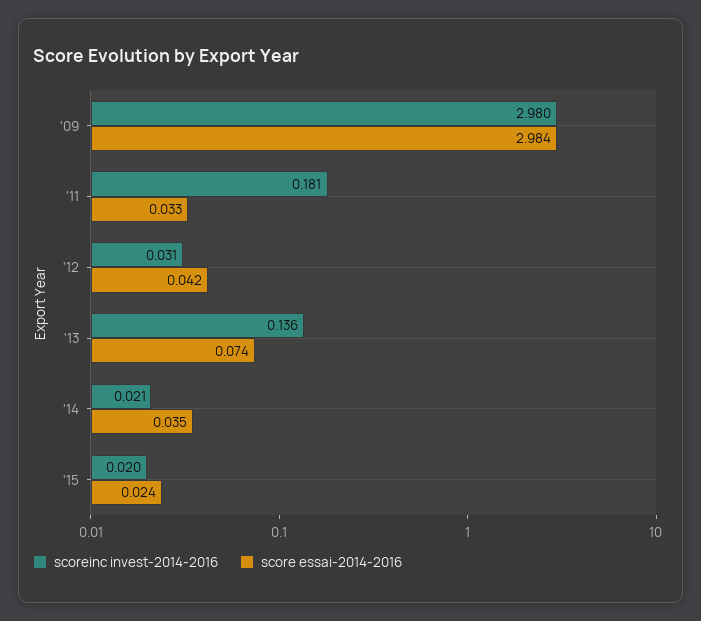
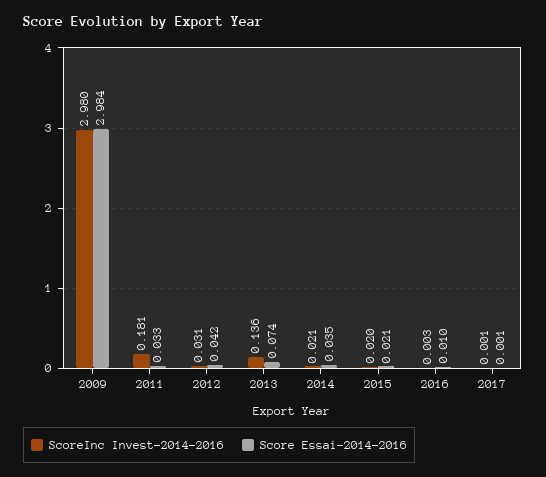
score essai-2014-2016, '15: 0.024 -> 0.021
scoreinc invest-2014-2016, 2016: none -> 0.003
score essai-2014-2016, 2016: none -> 0.01
scoreinc invest-2014-2016, 2017: none -> 0.001
score essai-2014-2016, 2017: none -> 0.001

